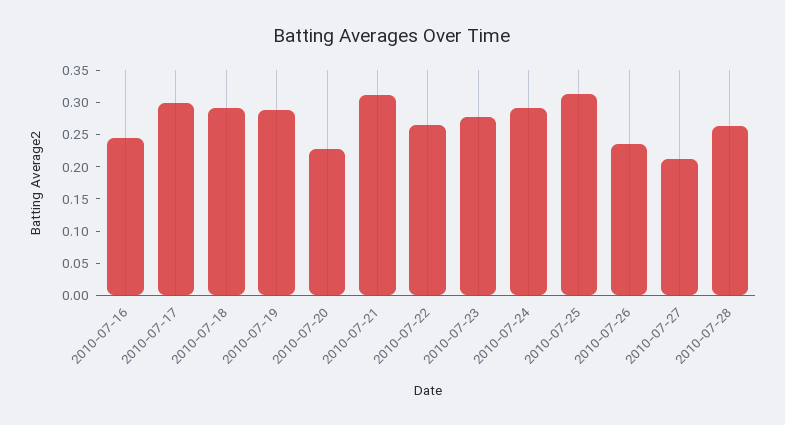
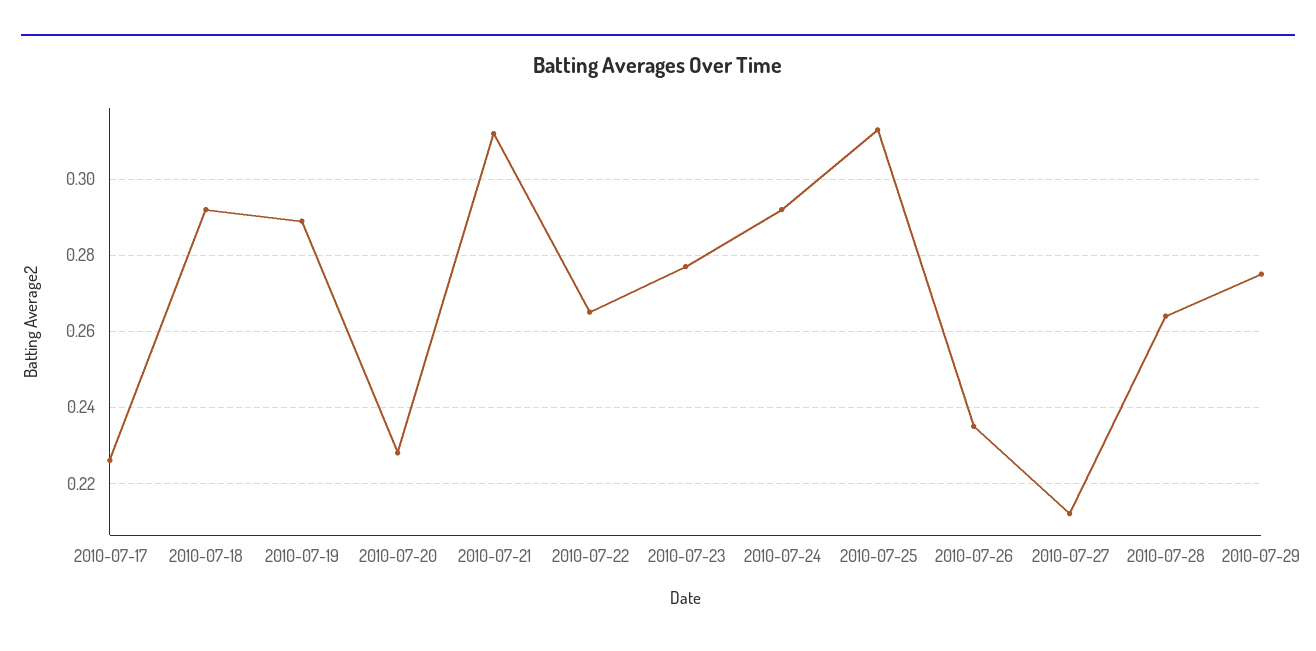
2010-07-16: 0.25 -> none
2010-07-17: 0.3 -> 0.225
2010-07-29: none -> 0.275

